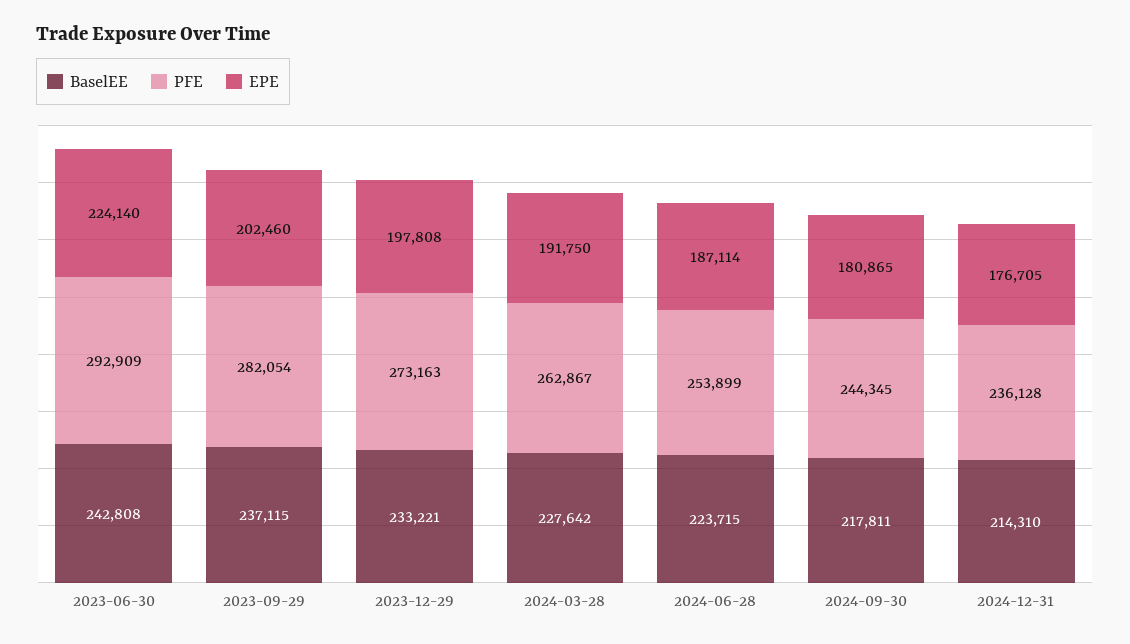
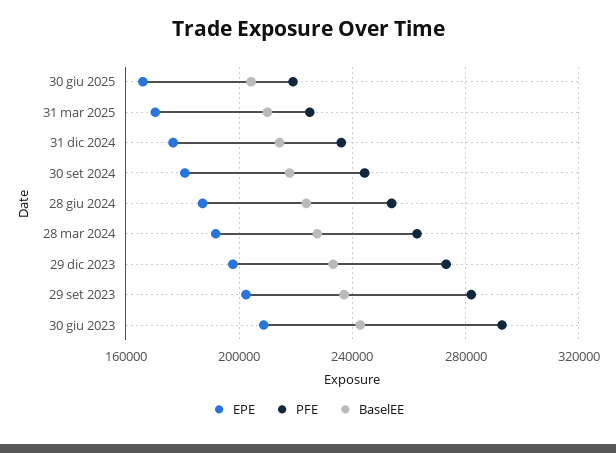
EPE, 2023-06-30: 224140 -> 210000
EPE, 30 giu 2025: none -> 165000
PFE, 30 giu 2025: none -> 220000
BaselEE, 30 giu 2025: none -> 205000
EPE, 31 mar 2025: none -> 170000
PFE, 31 mar 2025: none -> 225000
BaselEE, 31 mar 2025: none -> 210000

